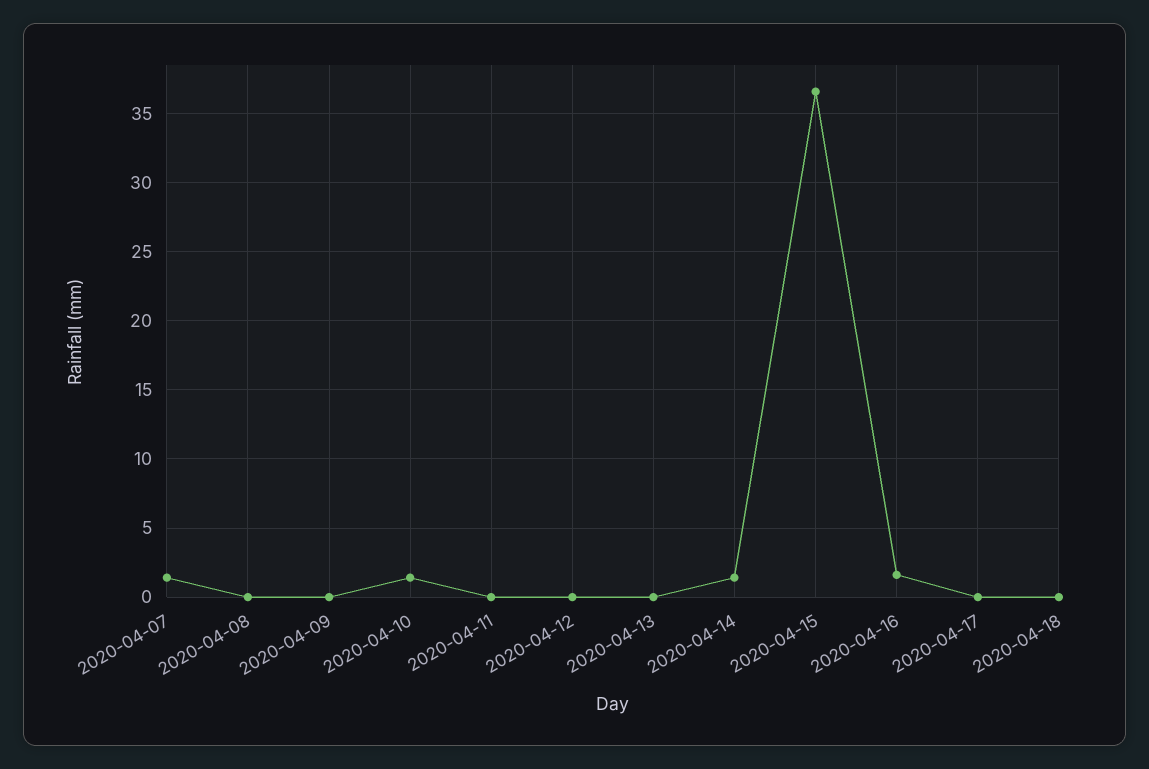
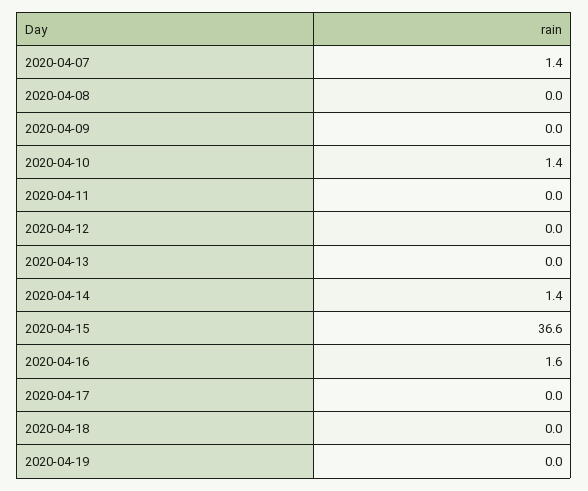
2020-04-19: none -> 0

